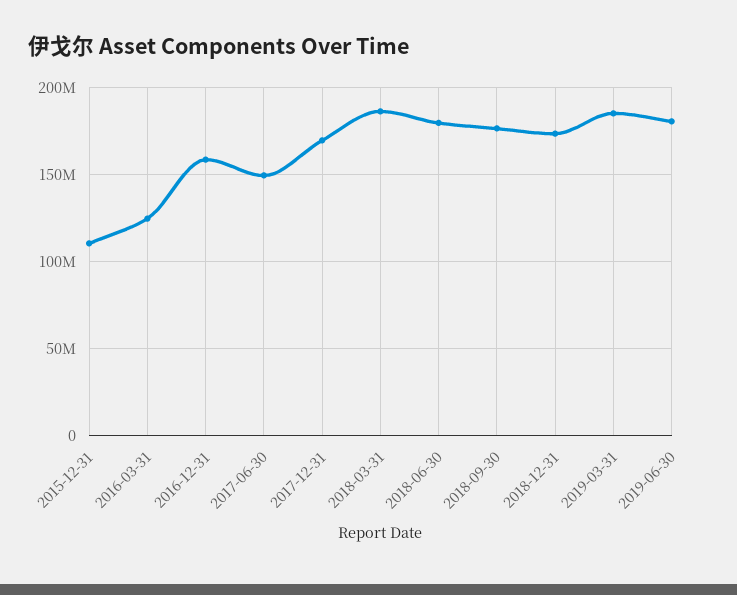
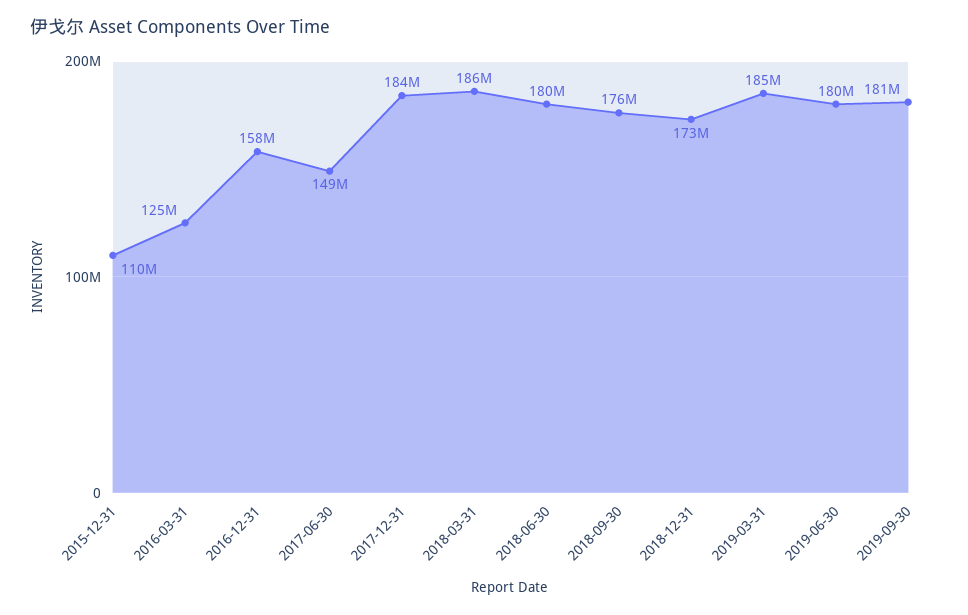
2017-12-31: 170000000 -> 184000000
2019-09-30: none -> 181000000

